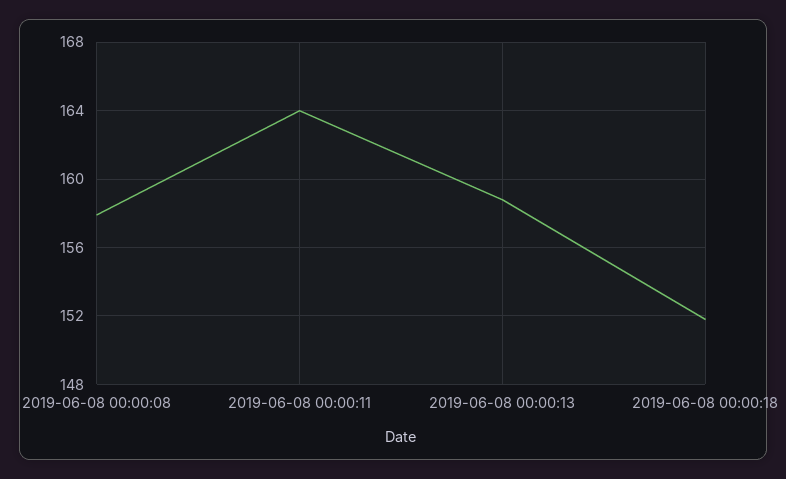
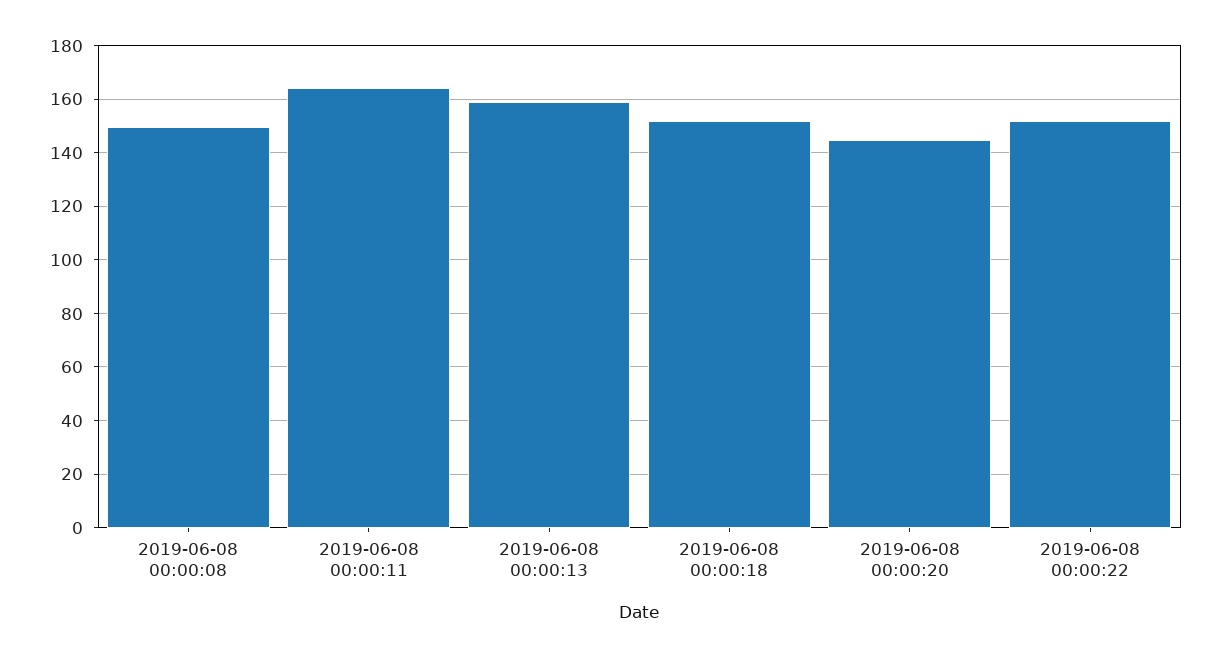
2019-06-08 00:00:08: 158 -> 150
2019-06-08 00:00:20: none -> 145
2019-06-08 00:00:22: none -> 152.5

